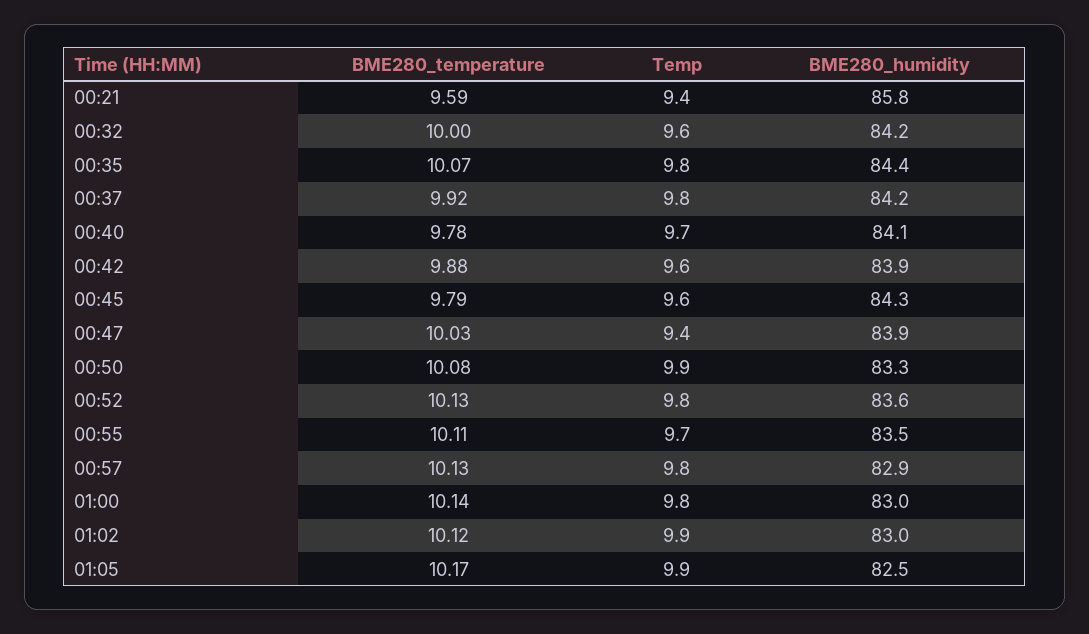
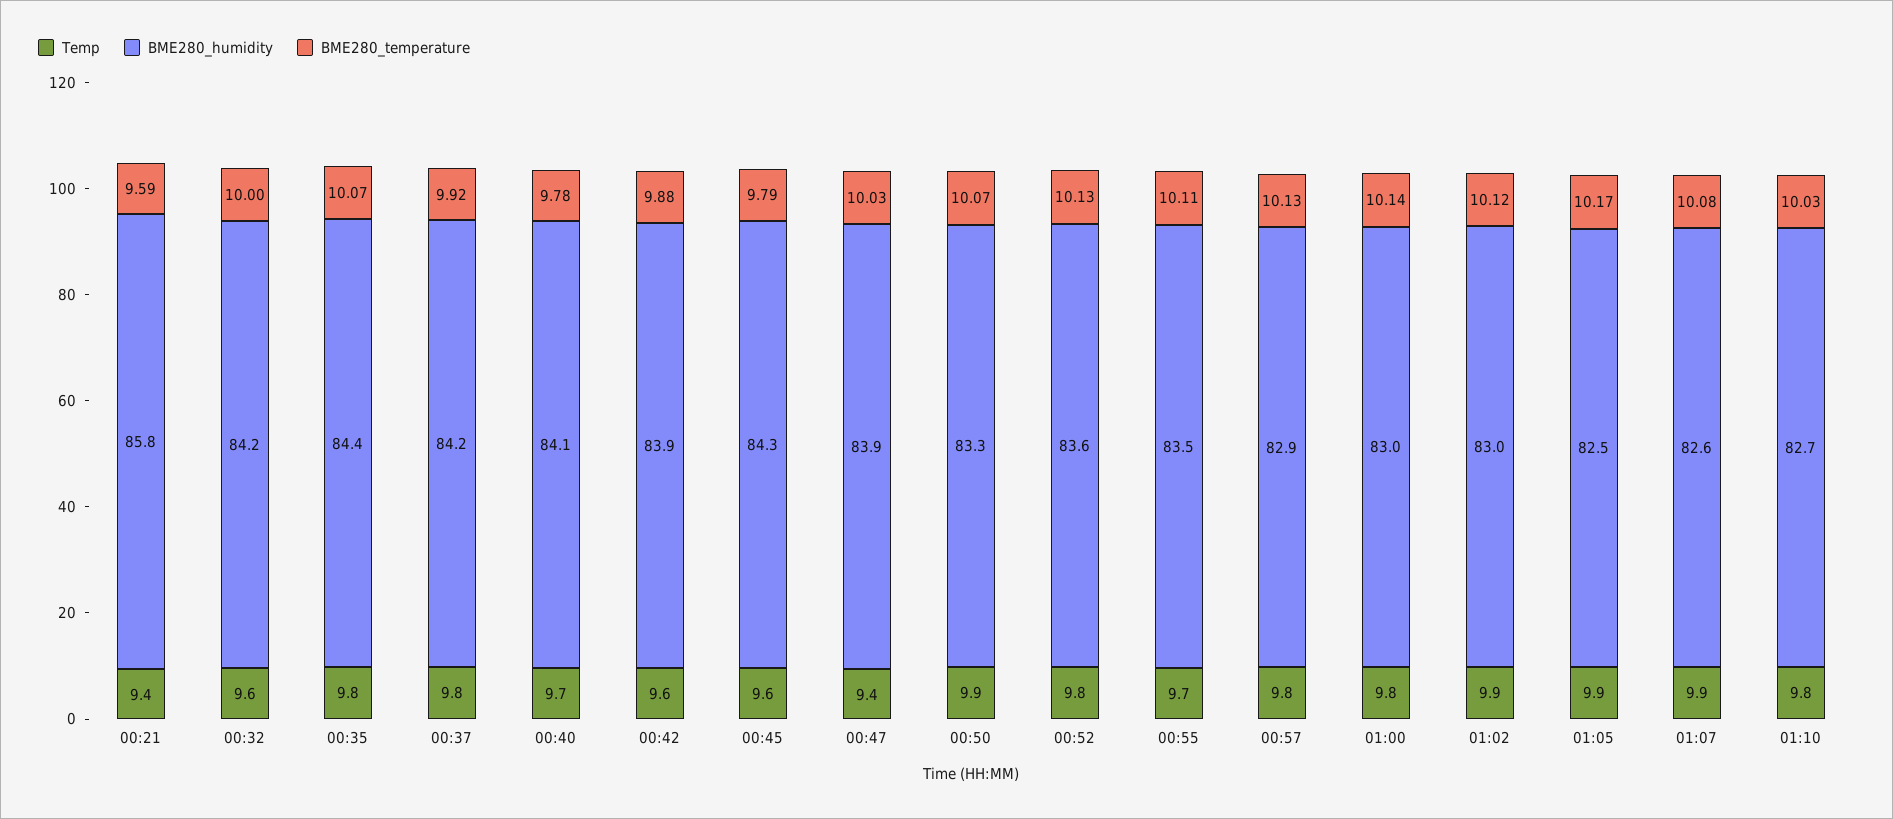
BME280_temperature, 00:50: 10.08 -> 10.07
Temp, 01:07: none -> 9.9
BME280_humidity, 01:07: none -> 82.6
BME280_temperature, 01:07: none -> 10.08
Temp, 01:10: none -> 9.8
BME280_humidity, 01:10: none -> 82.7
BME280_temperature, 01:10: none -> 10.03

